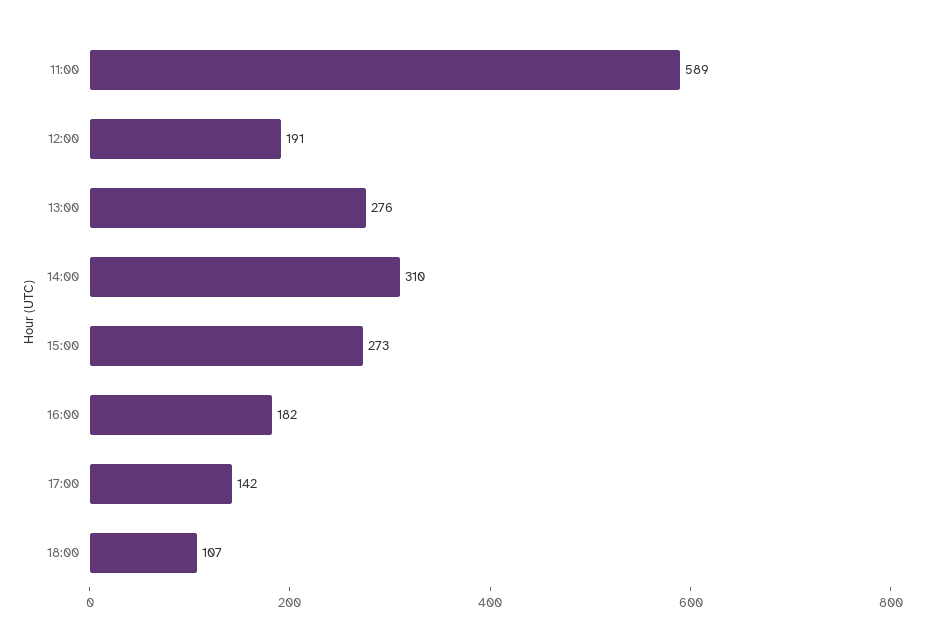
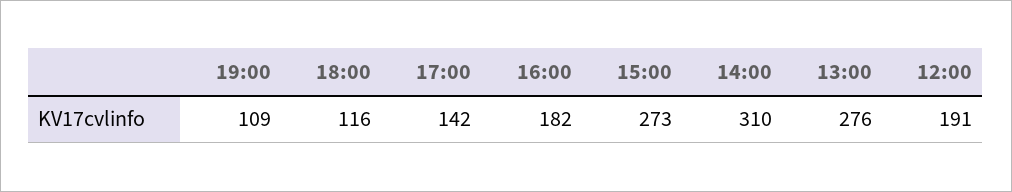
11:00: 589 -> none
18:00: 107 -> 116
19:00: none -> 109

